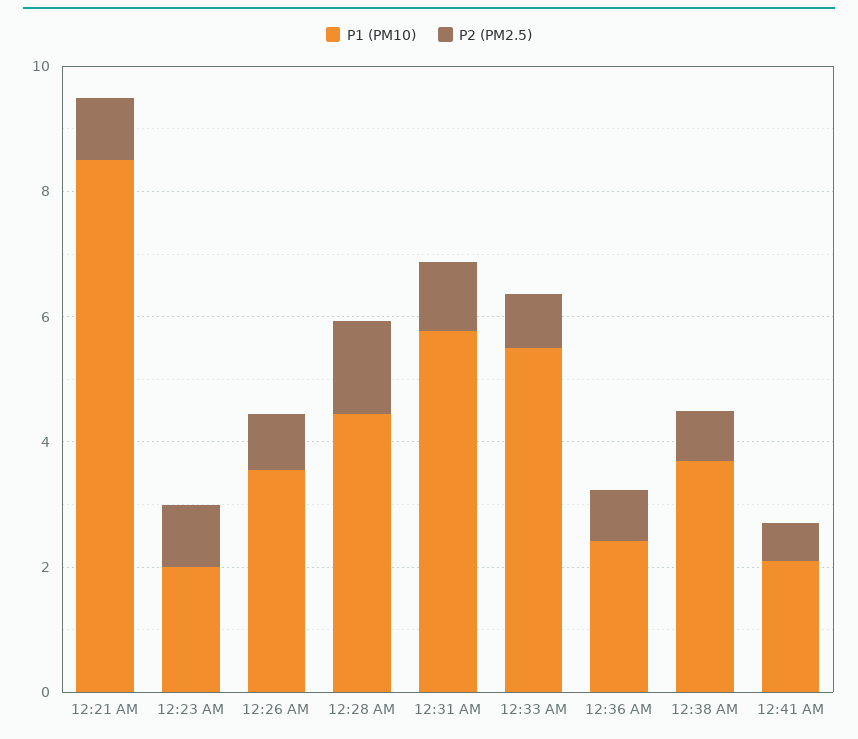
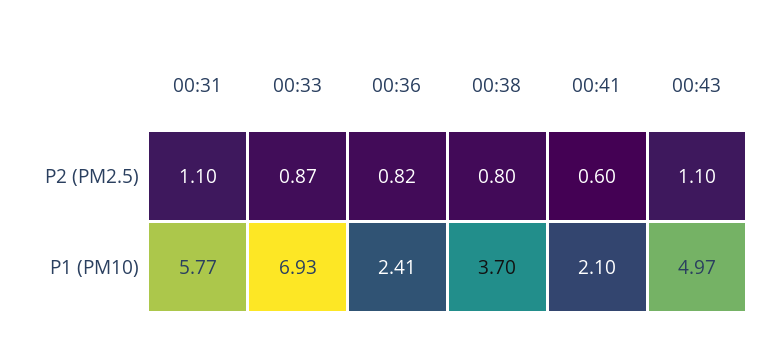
P1 (PM10), 12:21 AM: 8.5 -> none
P2 (PM2.5), 12:21 AM: 1 -> none
P1 (PM10), 12:23 AM: 2 -> none
P2 (PM2.5), 12:23 AM: 1 -> none
P1 (PM10), 12:26 AM: 3.5 -> none
P2 (PM2.5), 12:26 AM: 1 -> none
P1 (PM10), 12:28 AM: 4.5 -> none
P2 (PM2.5), 12:28 AM: 1.5 -> none
P1 (PM10), 12:33 AM: 5.5 -> 6.93
P2 (PM2.5), 00:43: none -> 1.1
P1 (PM10), 00:43: none -> 4.97

